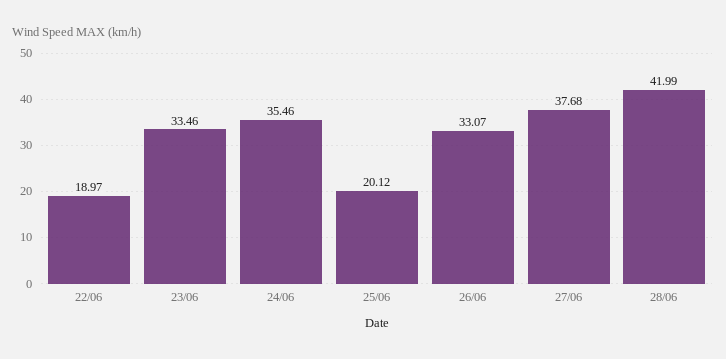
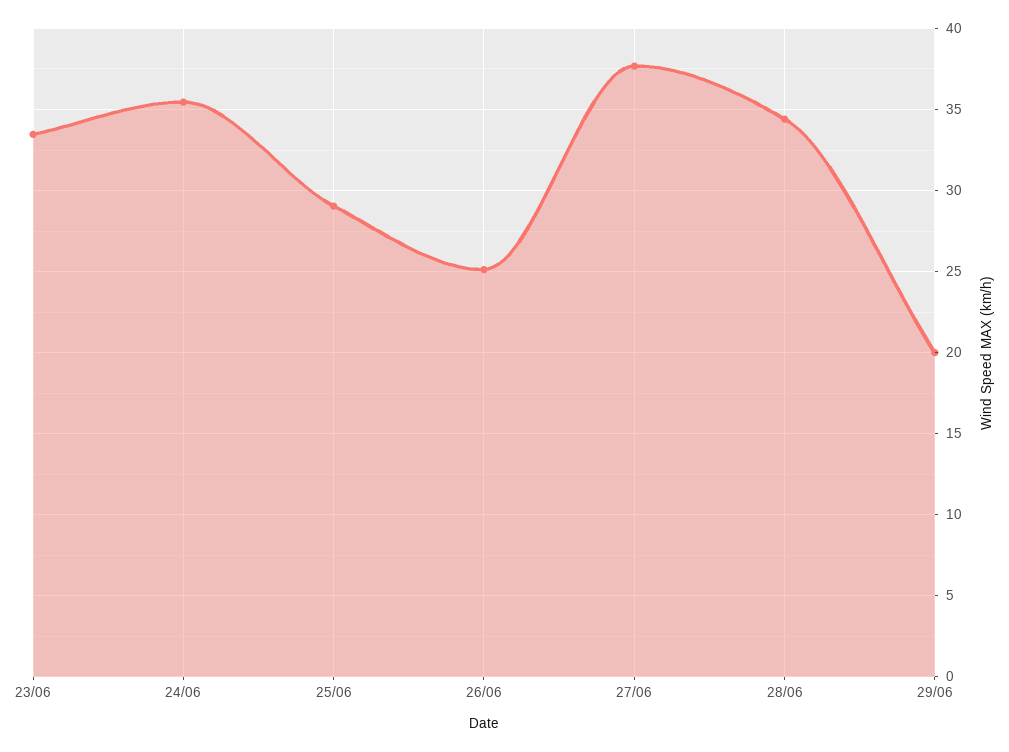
22/06: 18.97 -> none
25/06: 20.12 -> 29
26/06: 33.07 -> 25
28/06: 41.99 -> 34.5
29/06: none -> 20

